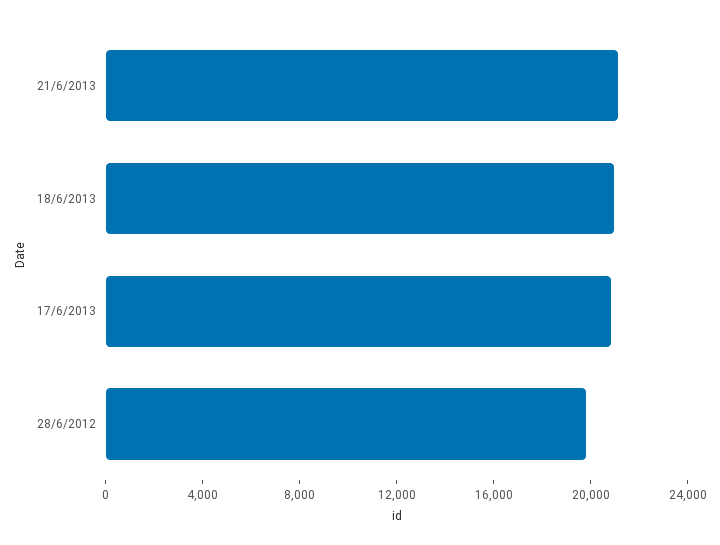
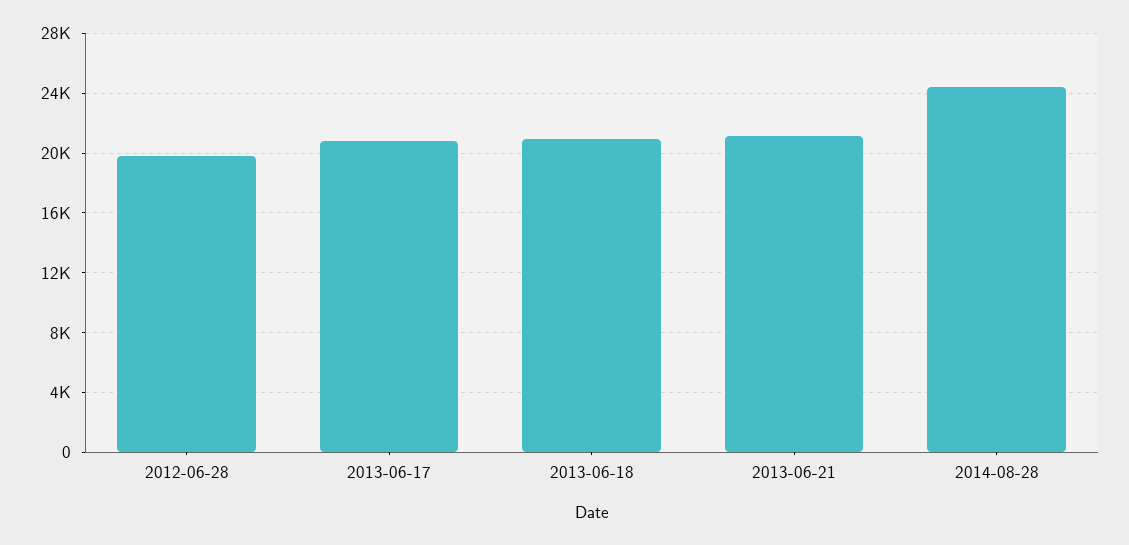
2014-08-28: none -> 24500

